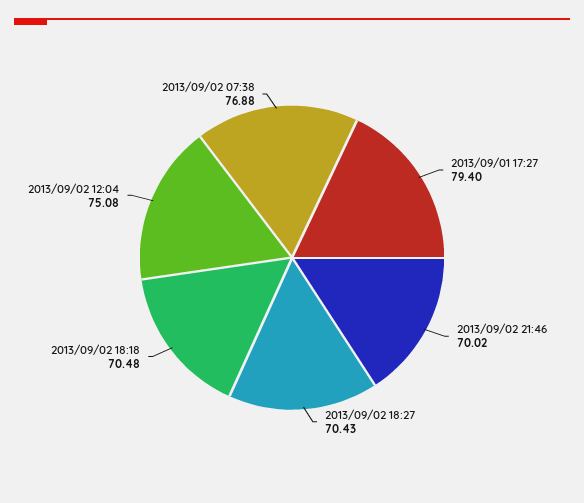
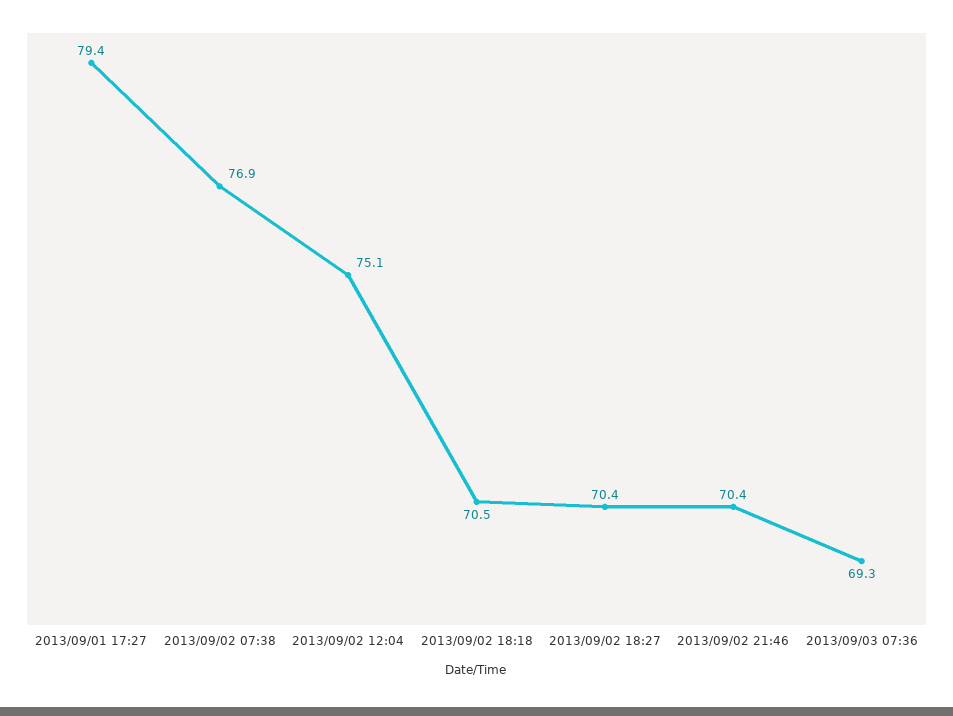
2013/09/02 21:46: 70.02 -> 70.4
2013/09/03 07:36: none -> 69.3

